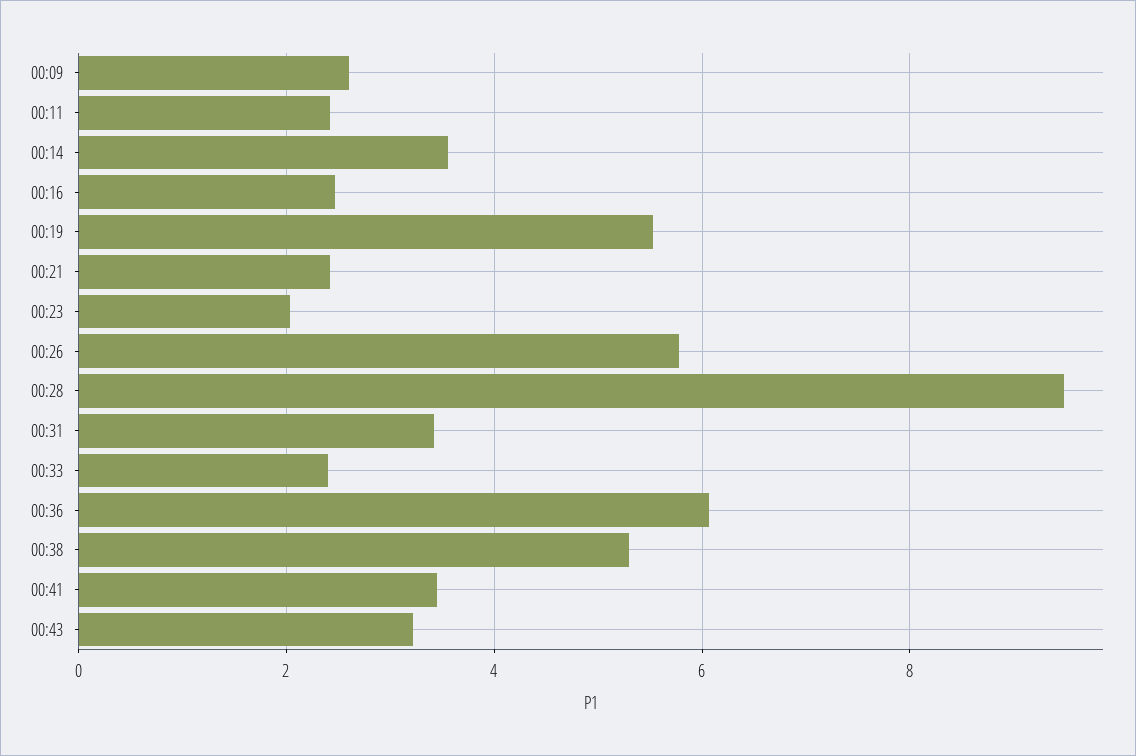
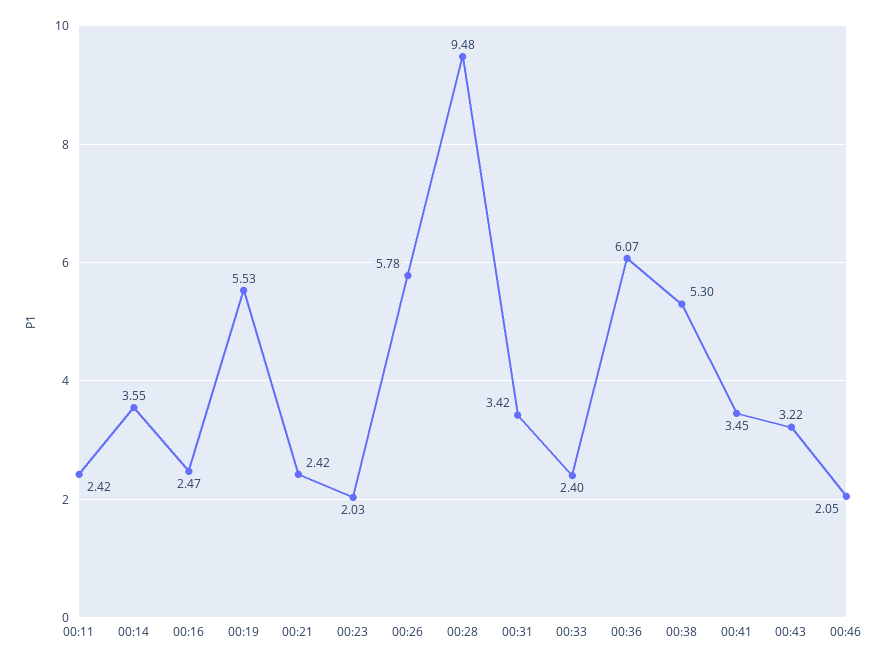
00:09: 2.6 -> none
00:46: none -> 2.05

